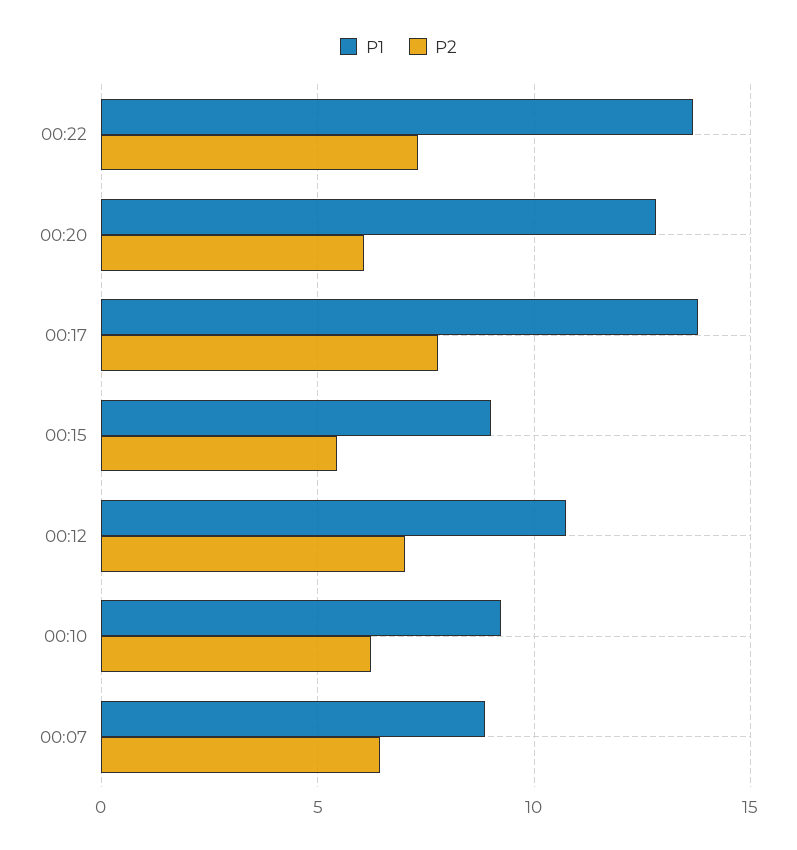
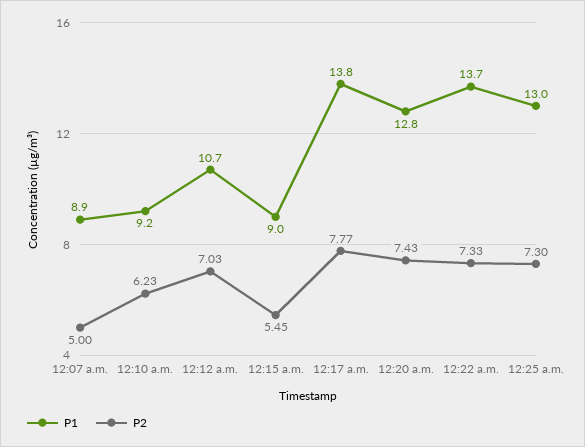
P2, 00:20: 6 -> 7.43
P2, 00:07: 6.5 -> 5
P1, 12:25 a.m.: none -> 13
P2, 12:25 a.m.: none -> 7.3

